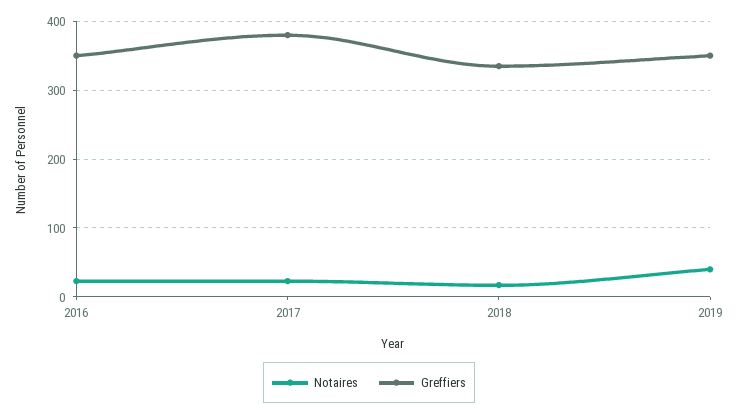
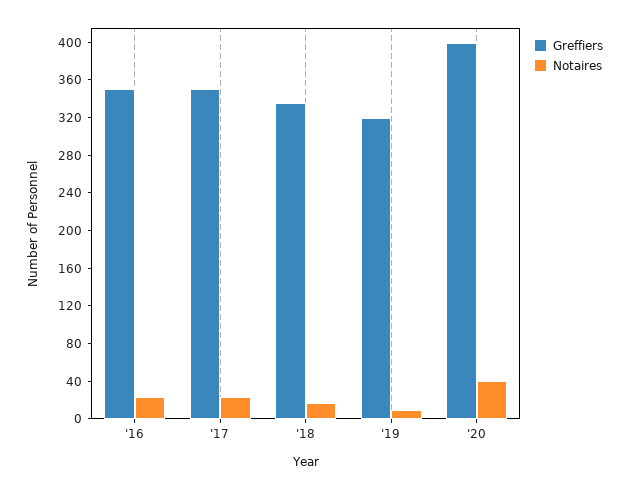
Greffiers, 2017: 380 -> 350
Notaires, 2019: 40 -> 10
Greffiers, 2019: 350 -> 320
Greffiers, '20: none -> 400
Notaires, '20: none -> 40

